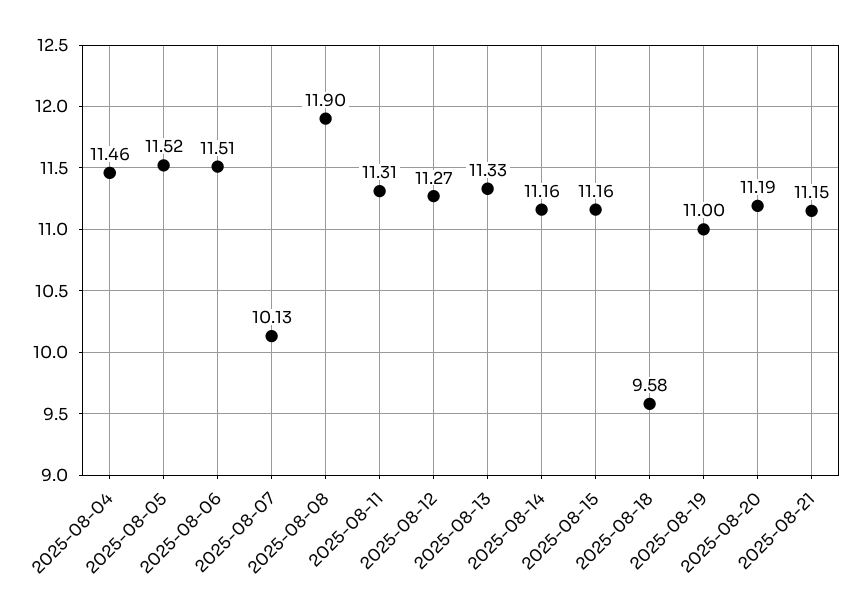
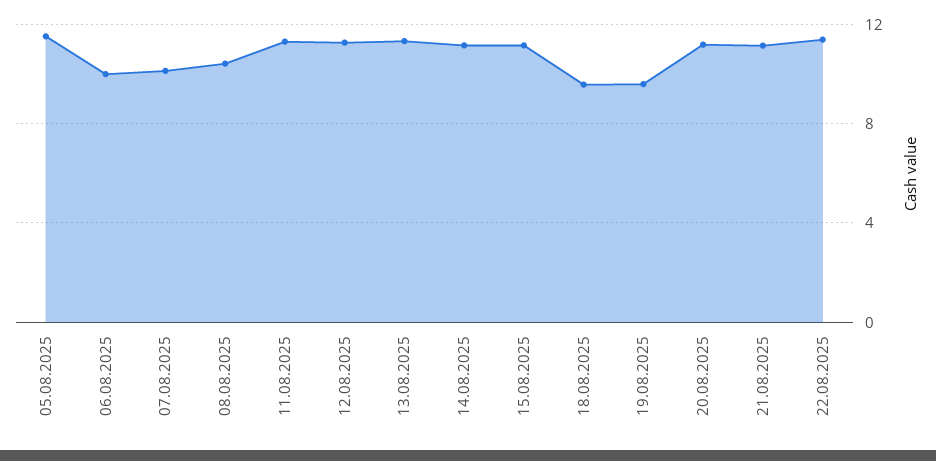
2025-08-04: 11.46 -> none
2025-08-06: 11.51 -> 10
2025-08-08: 11.9 -> 10.5
2025-08-19: 11 -> 9.5
22.08.2025: none -> 11.5

